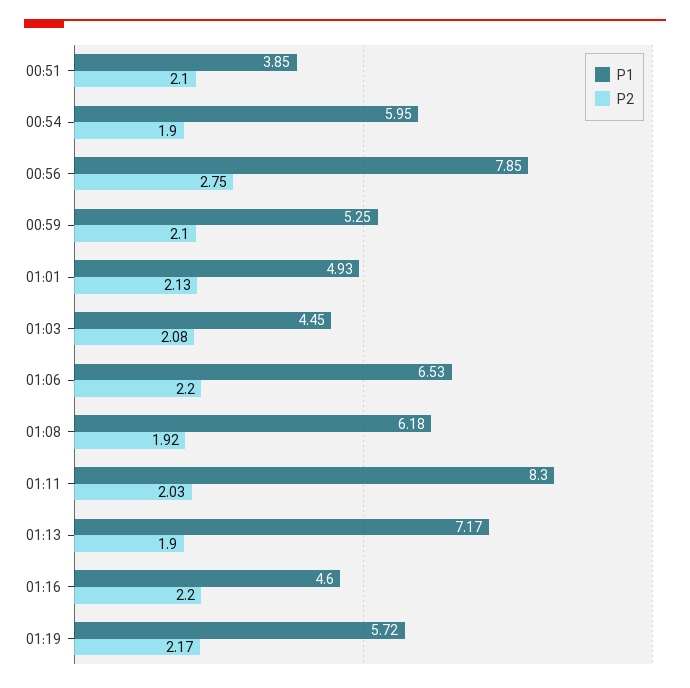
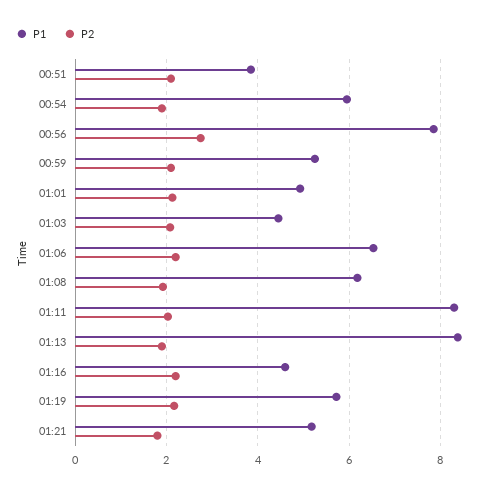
P1, 01:13: 7.17 -> 8.4
P1, 01:21: none -> 5.2
P2, 01:21: none -> 1.8

